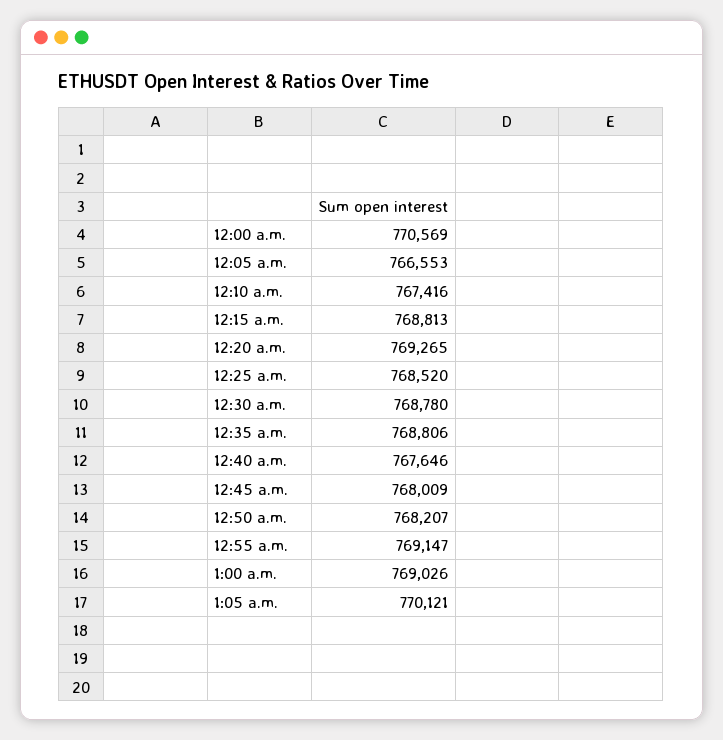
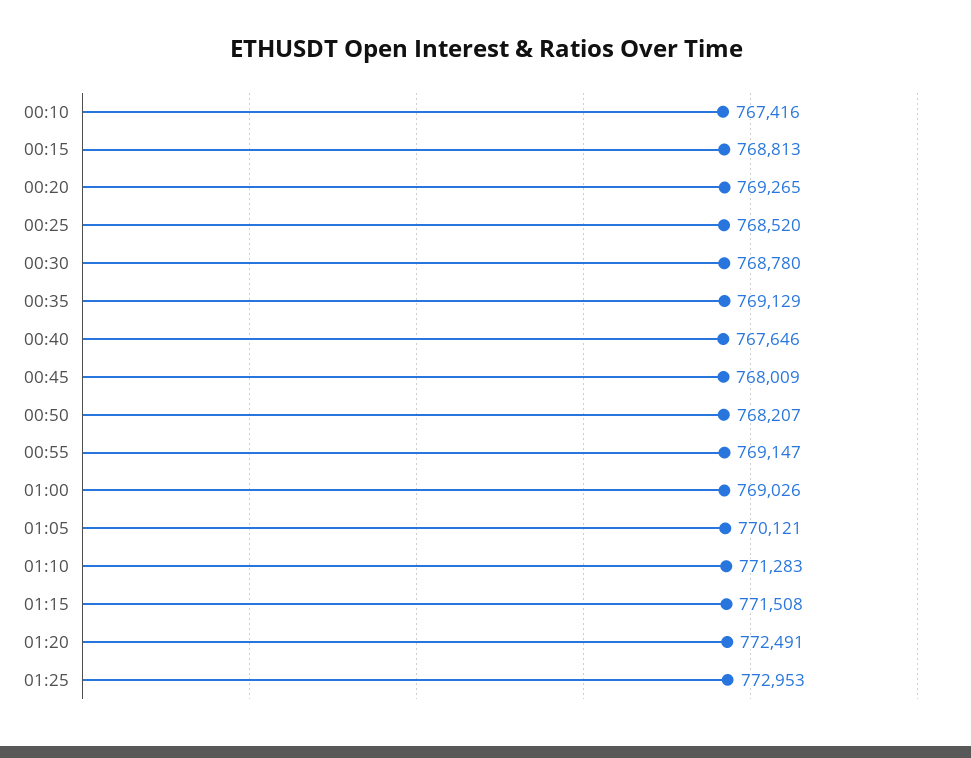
12:00 a.m.: 770569 -> none
12:05 a.m.: 766553 -> none
12:35 a.m.: 768806 -> 769129
01:10: none -> 771283
01:15: none -> 771508
01:20: none -> 772491
01:25: none -> 772953

